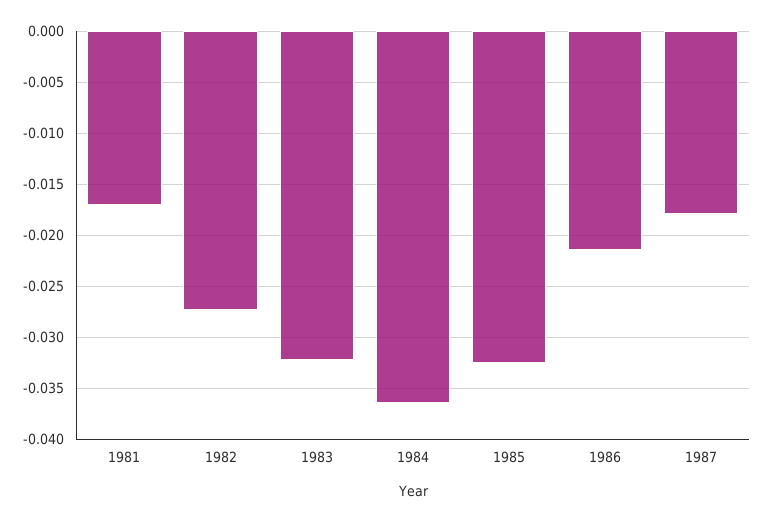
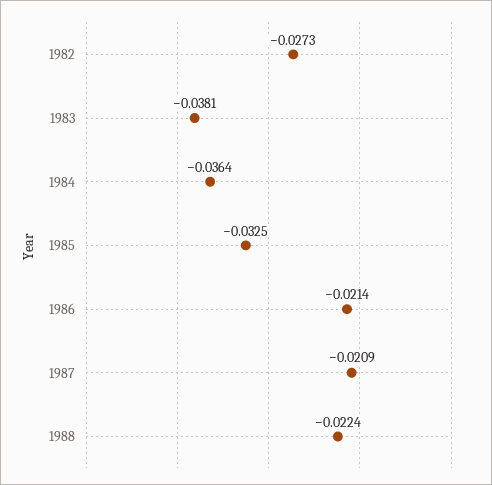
1981: -0.017 -> none
1983: -0.032 -> -0.0381
1987: -0.018 -> -0.0209
1988: none -> -0.0224

